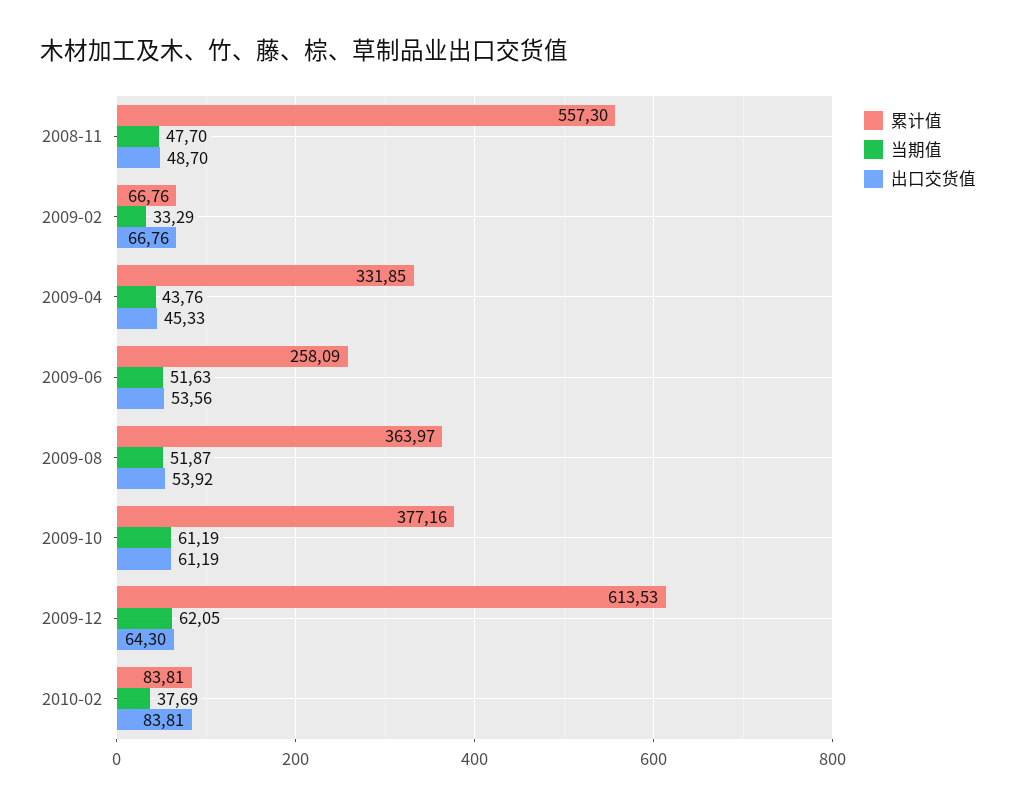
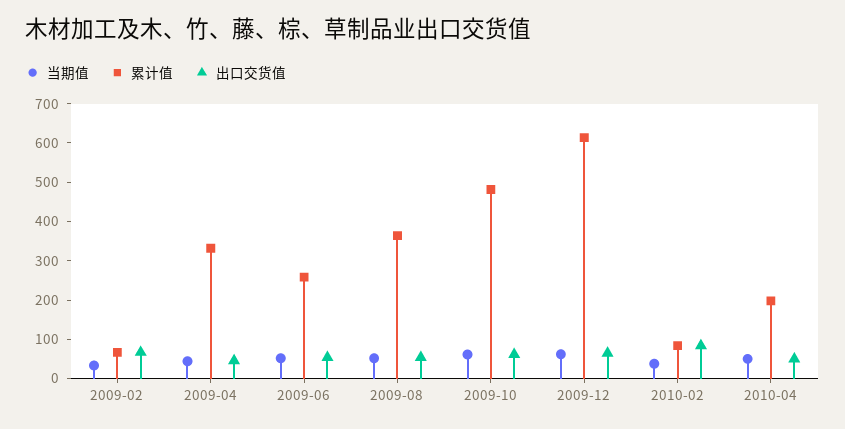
累计值, 2008-11: 557.3 -> none
当期值, 2008-11: 47.7 -> none
出口交货值, 2008-11: 48.7 -> none
累计值, 2009-10: 377.16 -> 475
当期值, 2010-04: none -> 50
累计值, 2010-04: none -> 200
出口交货值, 2010-04: none -> 50

